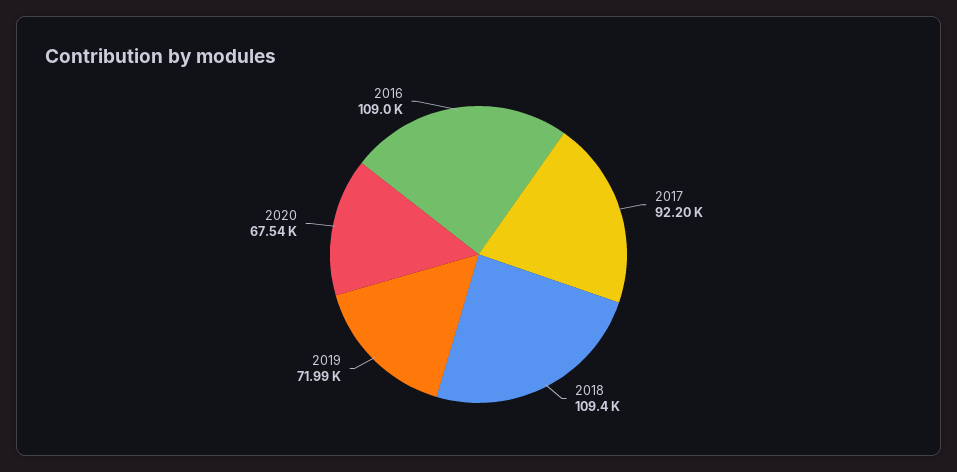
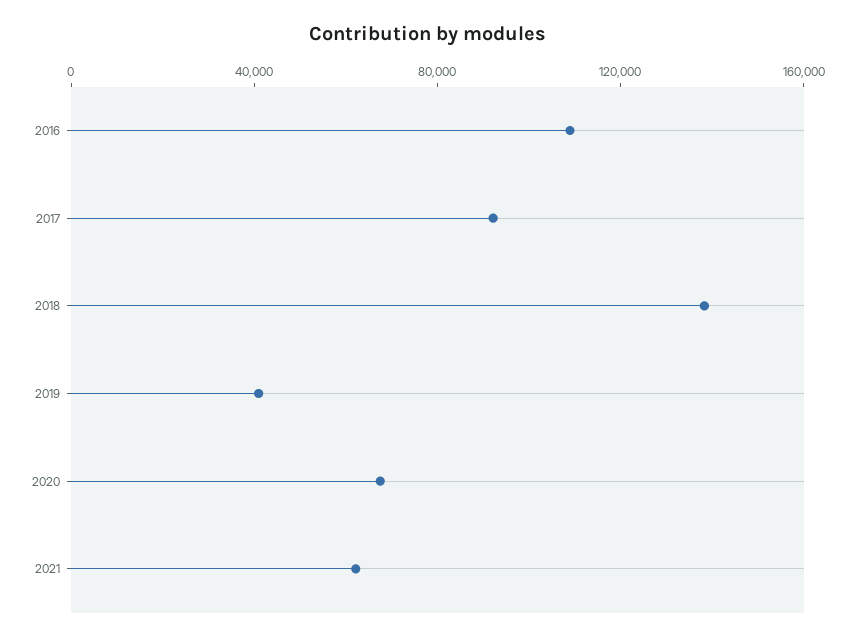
2018: 109400 -> 140000
2019: 71990 -> 40000
2021: none -> 60000

